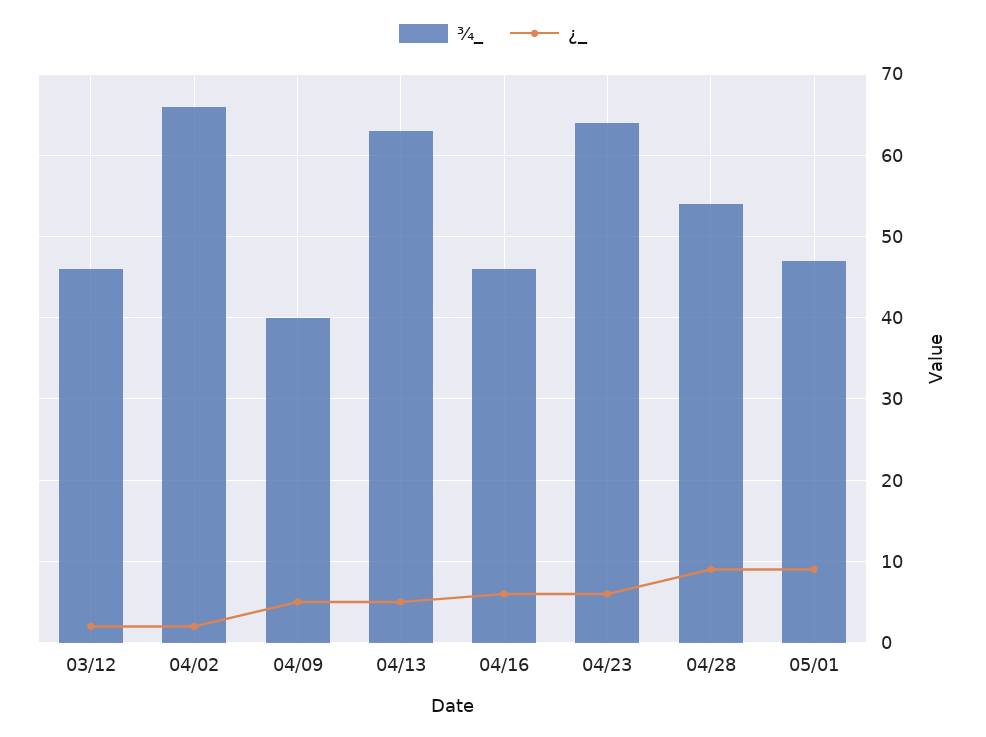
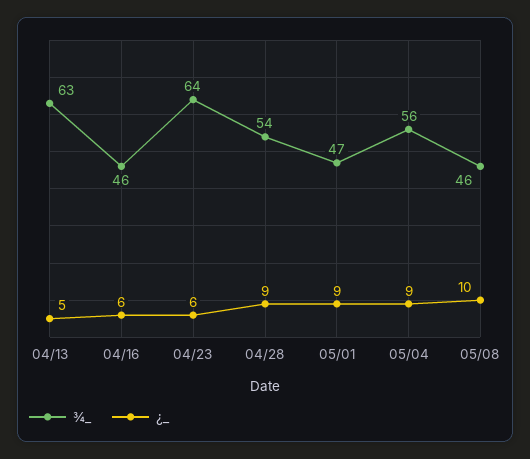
¾_, 03/12: 46 -> none
¿_, 03/12: 2 -> none
¾_, 04/02: 66 -> none
¿_, 04/02: 2 -> none
¾_, 04/09: 40 -> none
¿_, 04/09: 5 -> none
¾_, 05/04: none -> 56
¿_, 05/04: none -> 9
¾_, 05/08: none -> 46
¿_, 05/08: none -> 10

